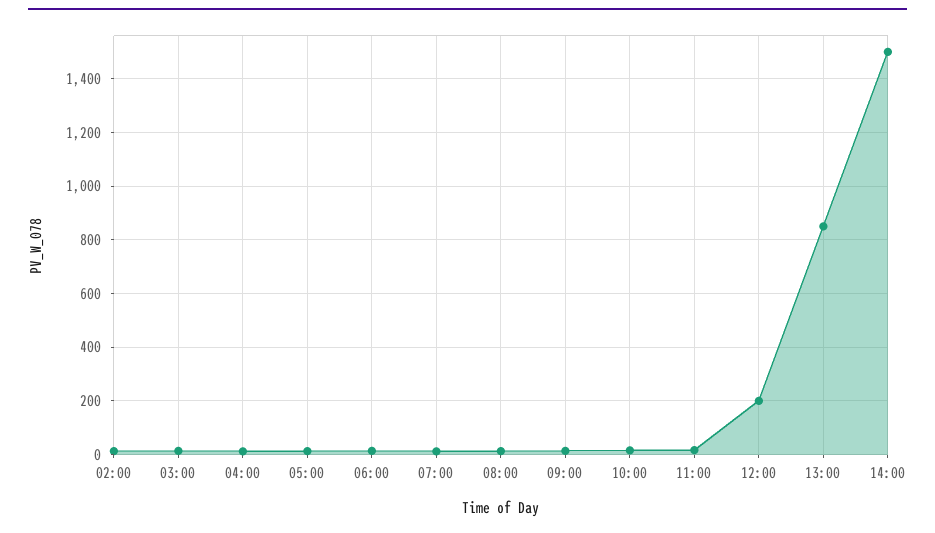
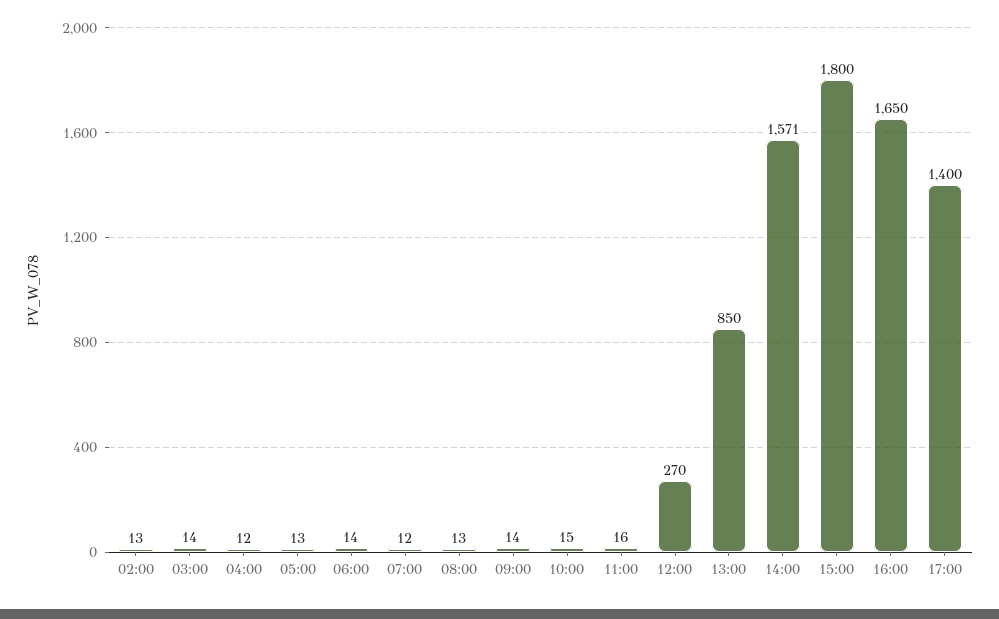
12:00: 200 -> 270
14:00: 1500 -> 1571
15:00: none -> 1800
16:00: none -> 1650
17:00: none -> 1400

